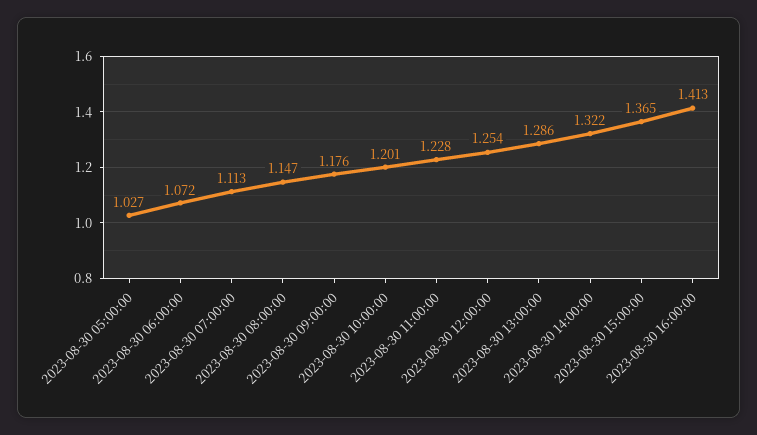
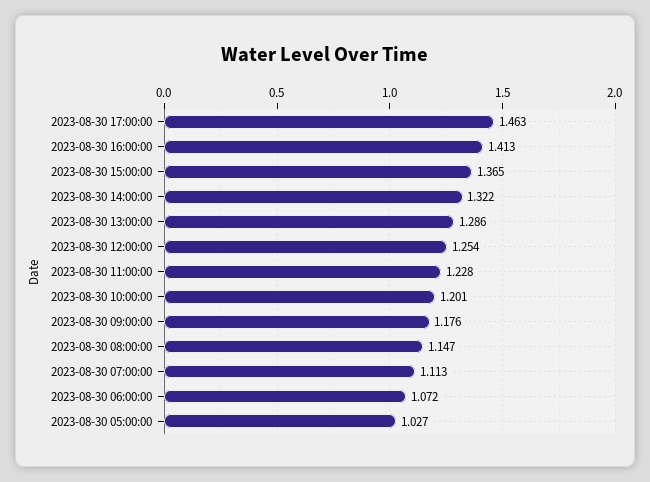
2023-08-30 17:00:00: none -> 1.463

